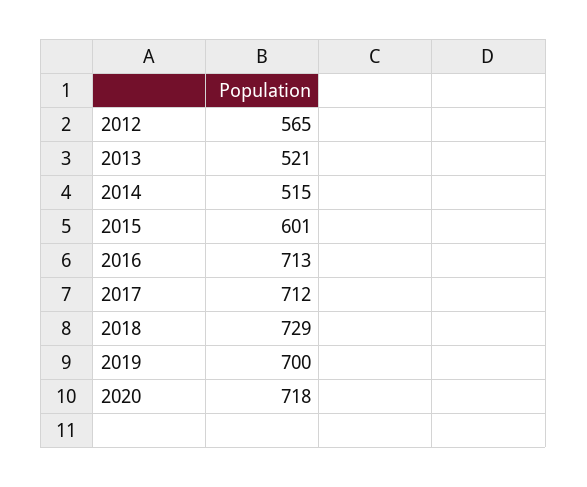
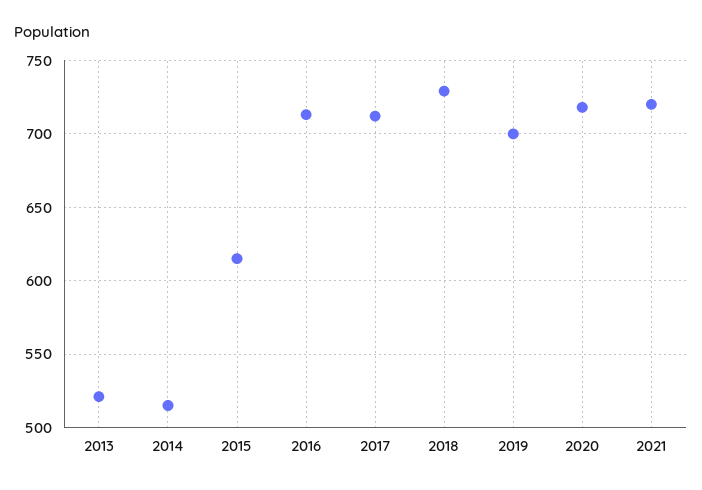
2012: 565 -> none
2015: 601 -> 615
2021: none -> 720

